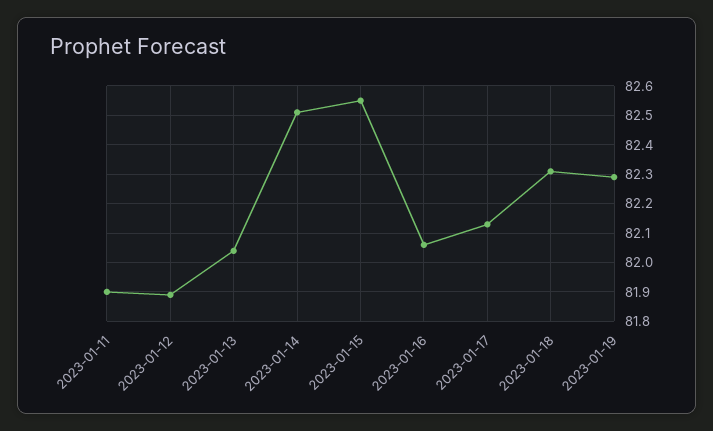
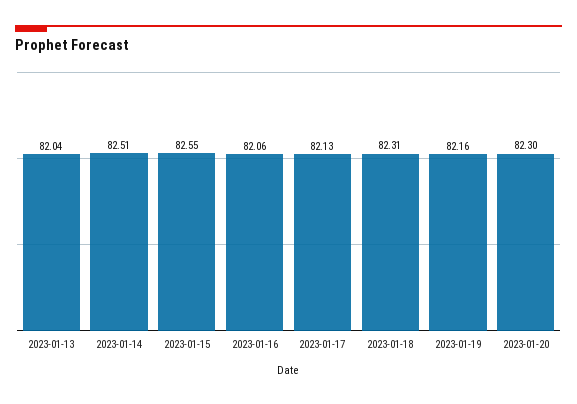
2023-01-11: 81.9 -> none
2023-01-12: 81.9 -> none
2023-01-19: 82.3 -> 82.16
2023-01-20: none -> 82.3

